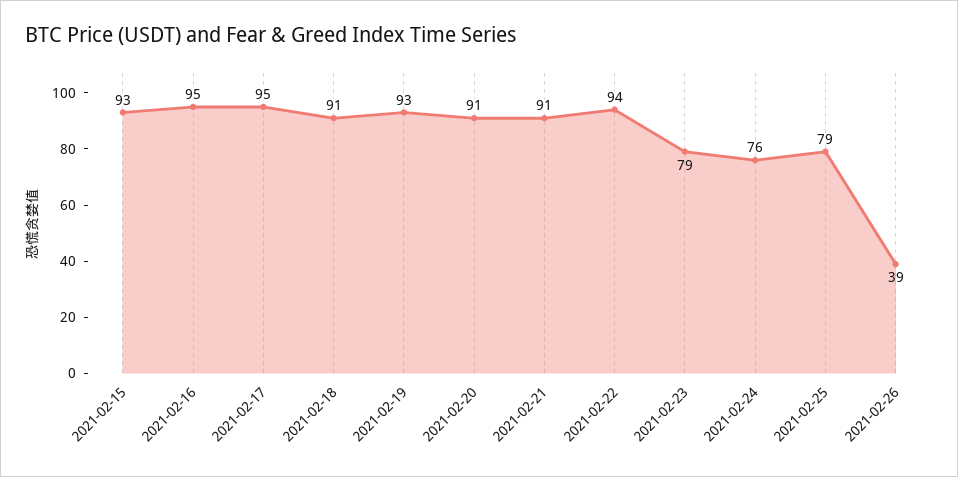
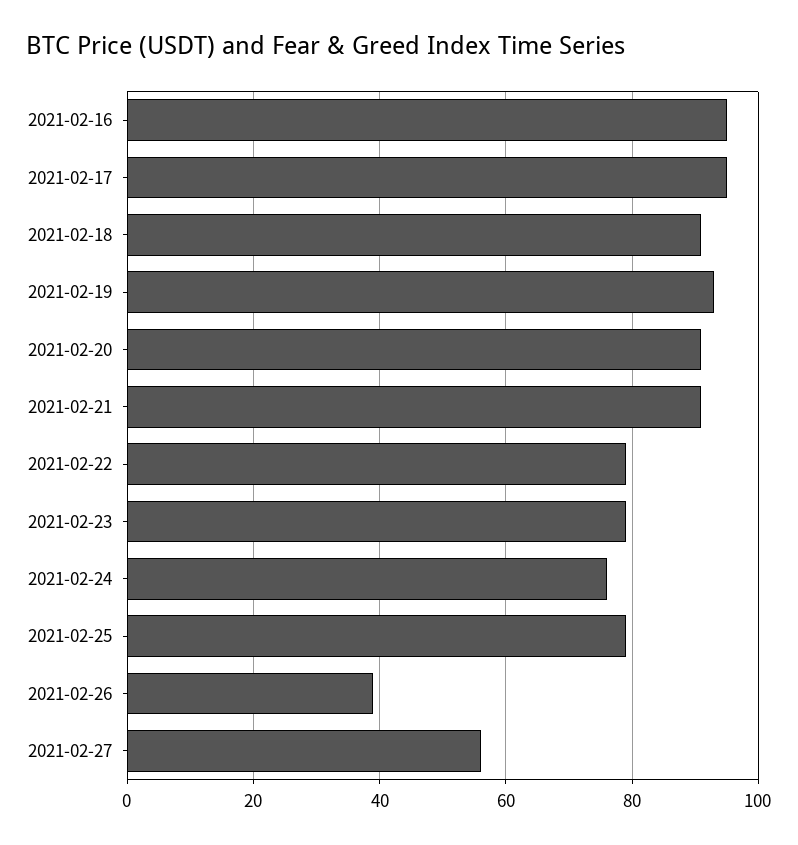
2021-02-15: 93 -> none
2021-02-22: 94 -> 80
2021-02-27: none -> 55

